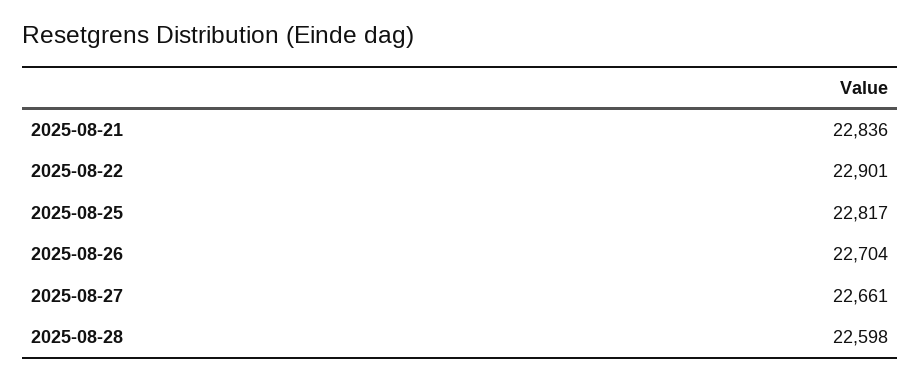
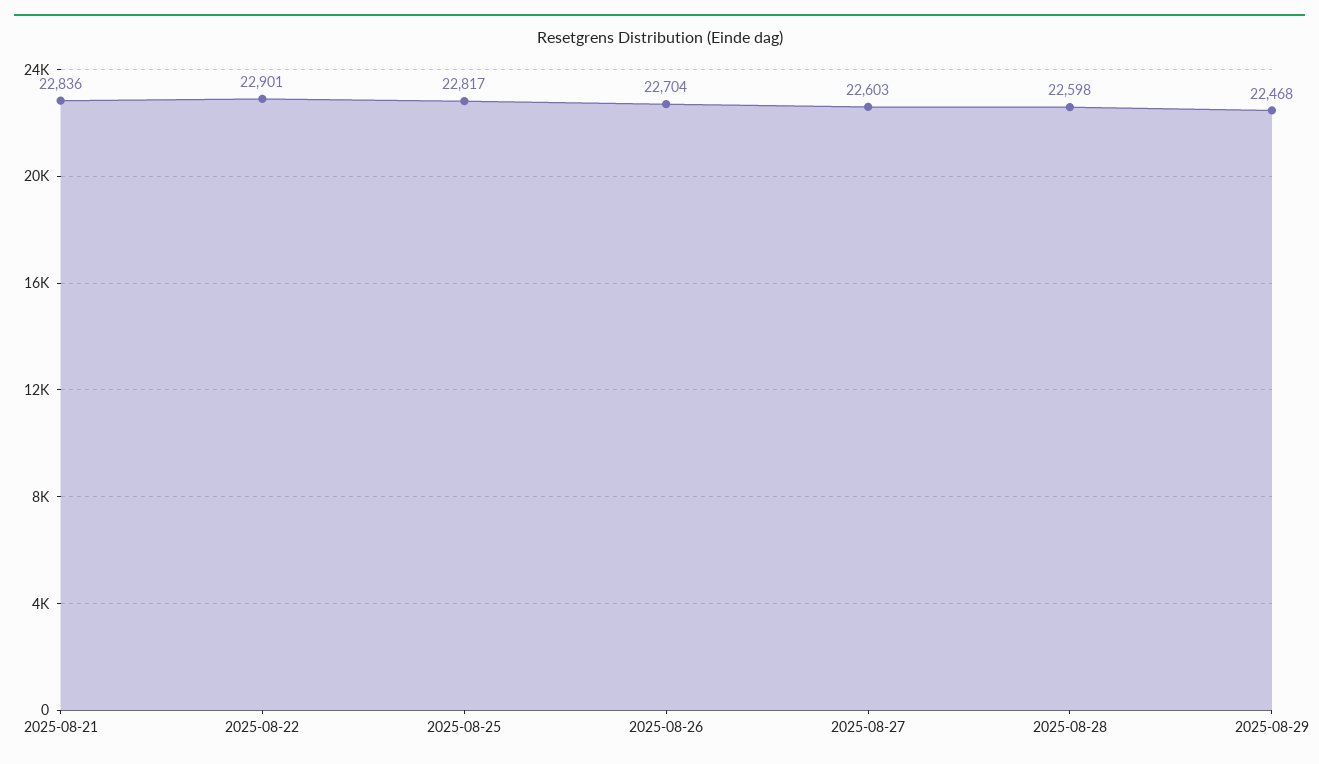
2025-08-27: 22661 -> 22603
2025-08-29: none -> 22468

